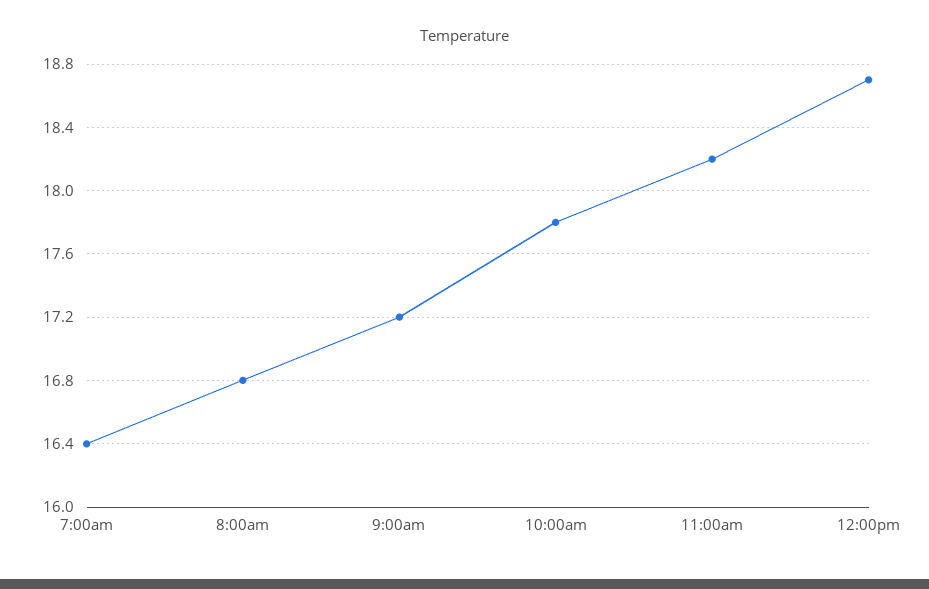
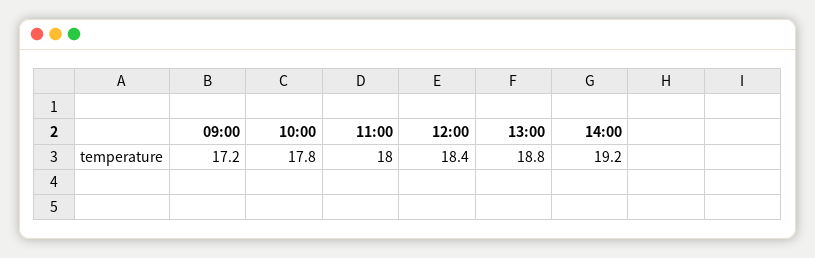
7:00am: 16.4 -> none
8:00am: 16.8 -> none
11:00am: 18.2 -> 18
12:00pm: 18.7 -> 18.4
13:00: none -> 18.8
14:00: none -> 19.2

